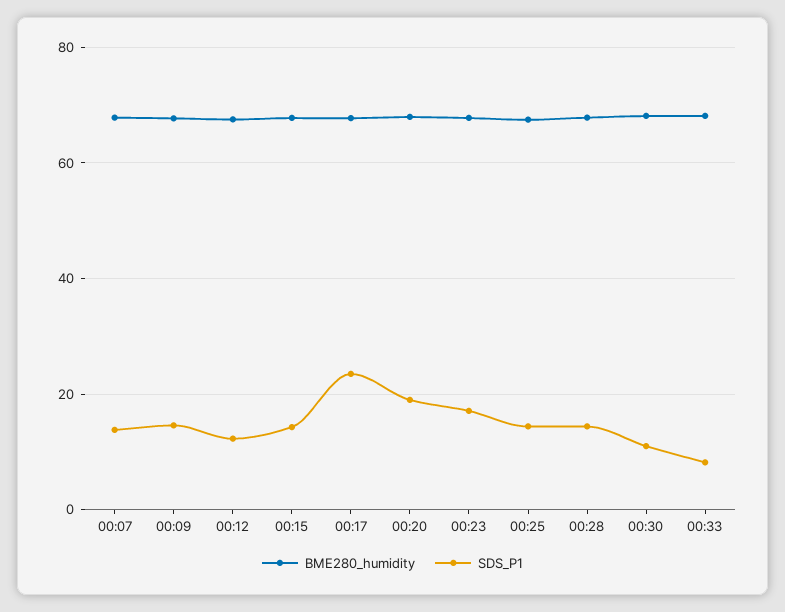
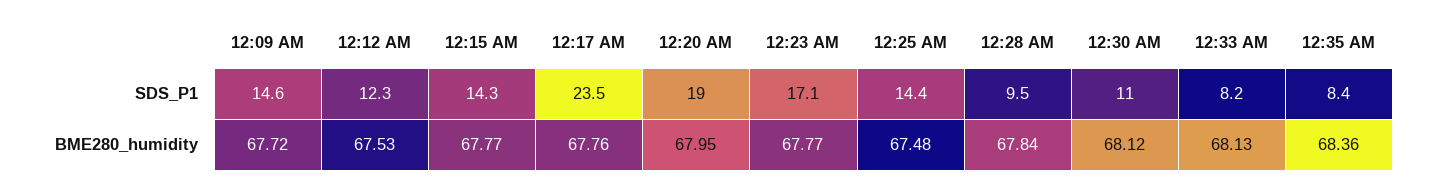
BME280_humidity, 00:07: 68 -> none
SDS_P1, 00:07: 14 -> none
SDS_P1, 00:28: 14 -> 9.5
SDS_P1, 12:35 AM: none -> 8.4
BME280_humidity, 12:35 AM: none -> 68.36

